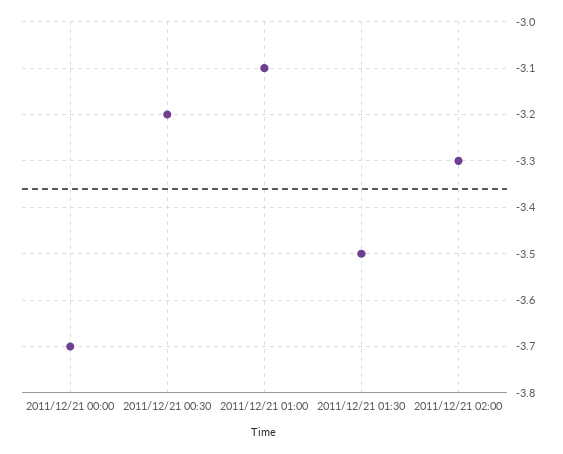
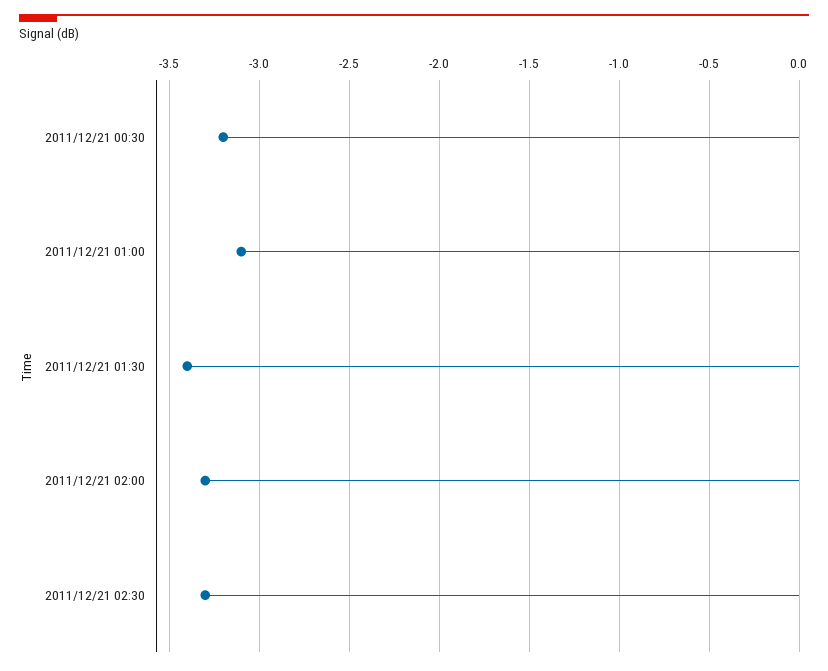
2011/12/21 00:00: -3.7 -> none
2011/12/21 01:30: -3.5 -> -3.4
2011/12/21 02:30: none -> -3.3

